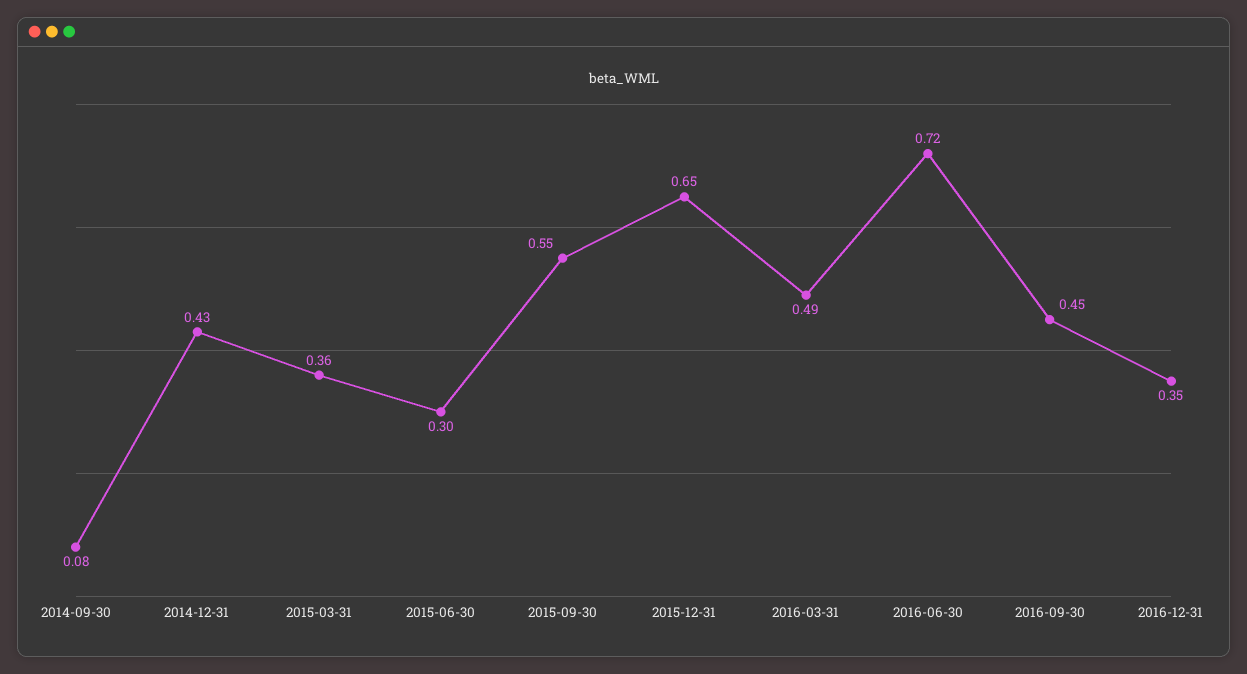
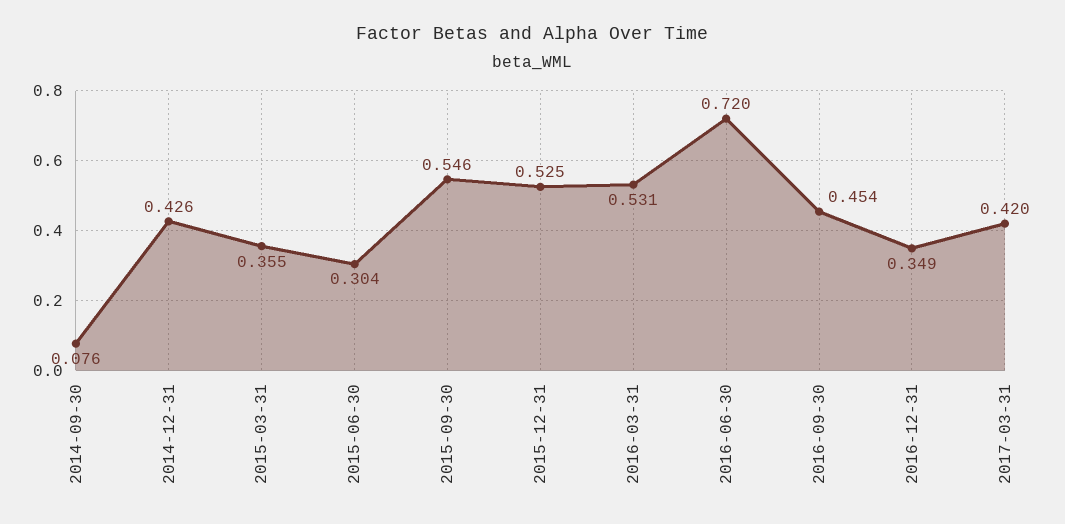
2015-12-31: 0.65 -> 0.525
2016-03-31: 0.49 -> 0.531
2017-03-31: none -> 0.42

